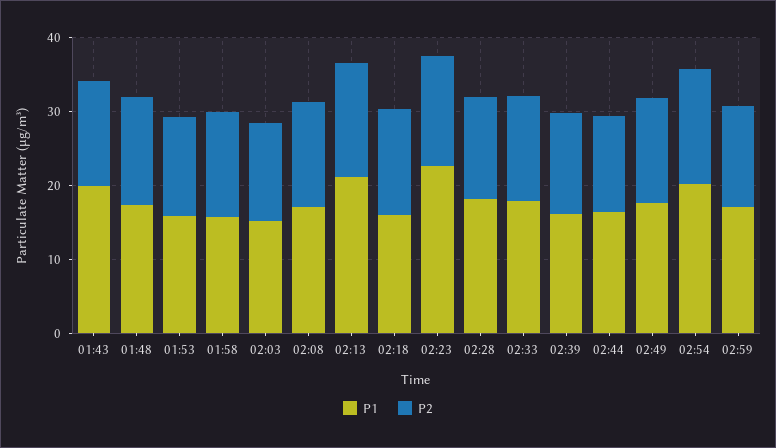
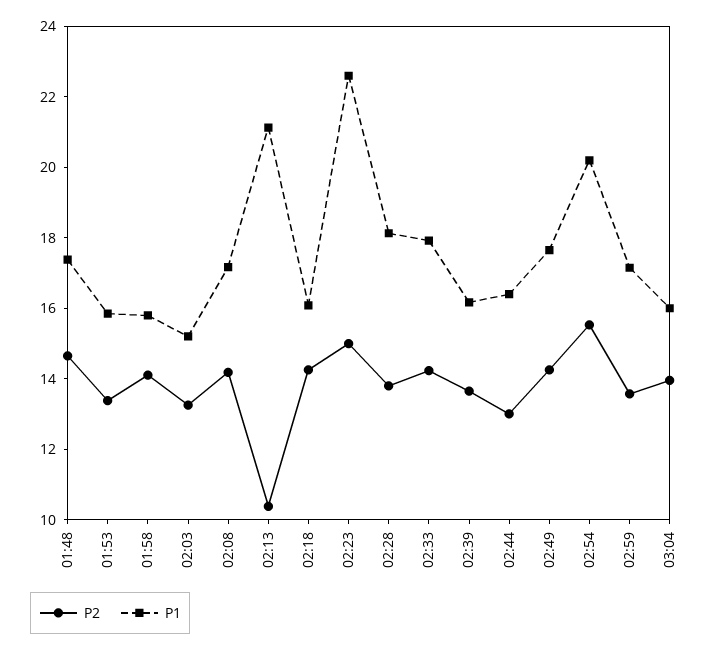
P1, 01:43: 20 -> none
P2, 01:43: 14 -> none
P2, 02:13: 16 -> 10.5
P2, 03:04: none -> 14
P1, 03:04: none -> 16

